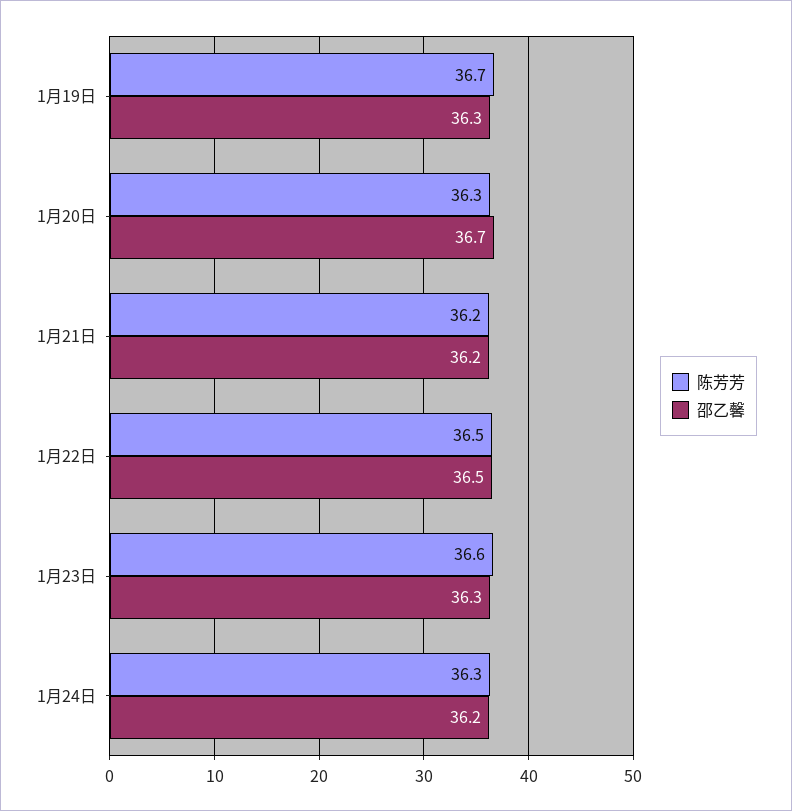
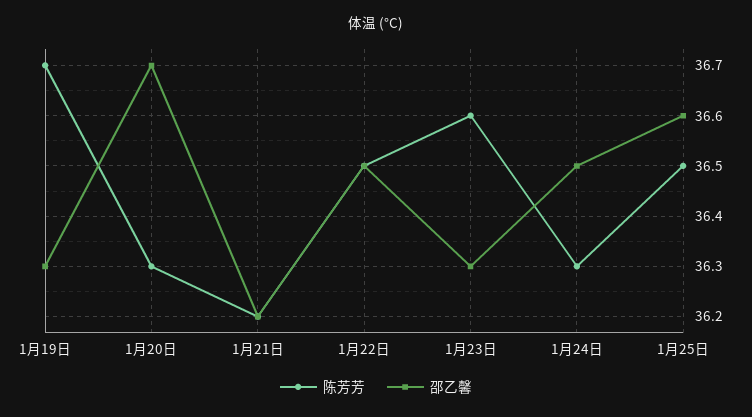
邵乙馨, 1月24日: 36.2 -> 36.5
陈芳芳, 1月25日: none -> 36.5
邵乙馨, 1月25日: none -> 36.6

